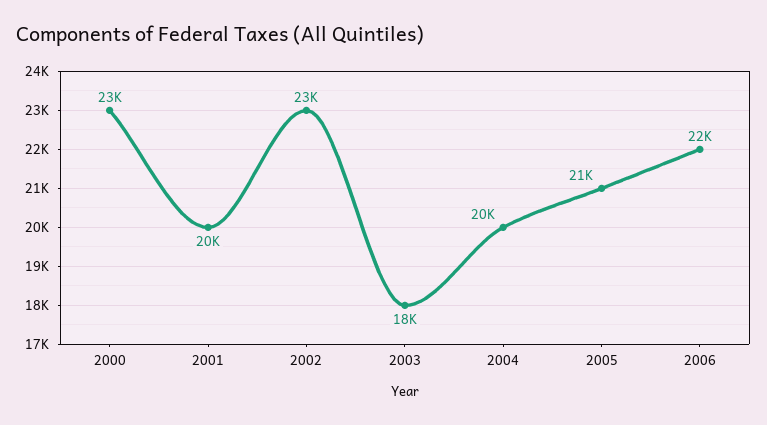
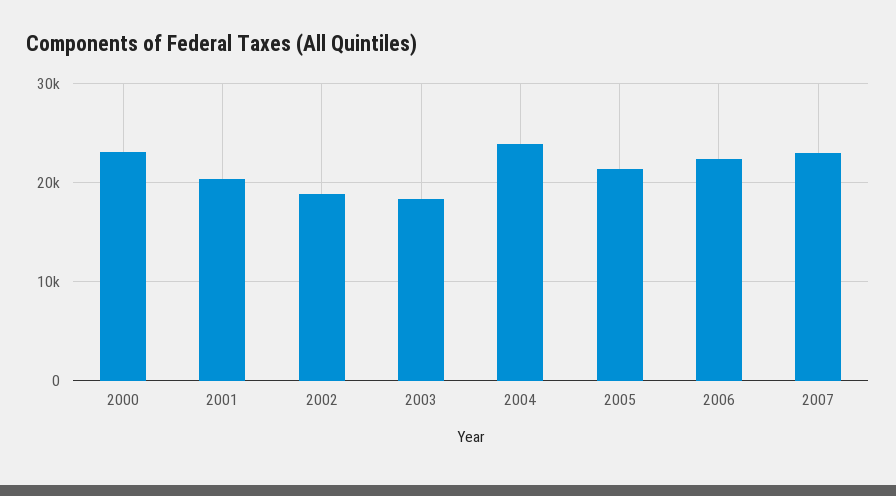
2002: 23000 -> 19000
2004: 20000 -> 24000
2007: none -> 23000

